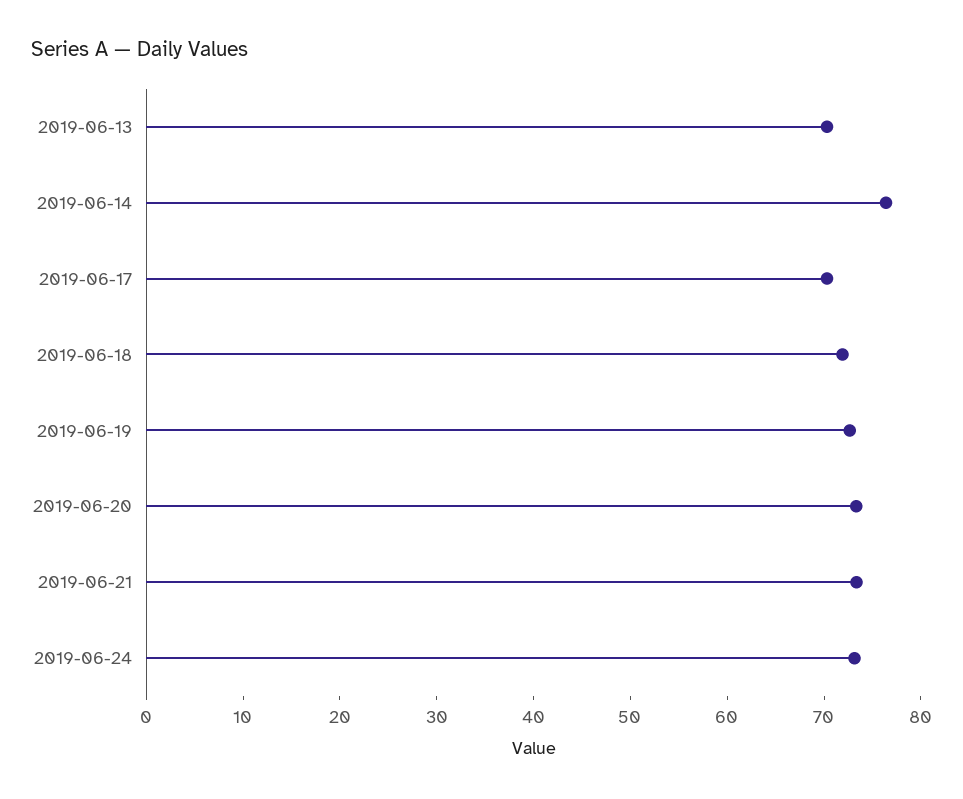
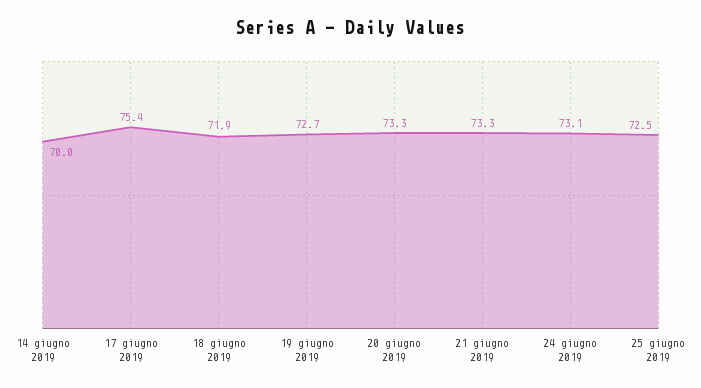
2019-06-13: 70 -> none
2019-06-14: 76 -> 70
2019-06-17: 70 -> 75.4
25 giugno 2019: none -> 72.5

